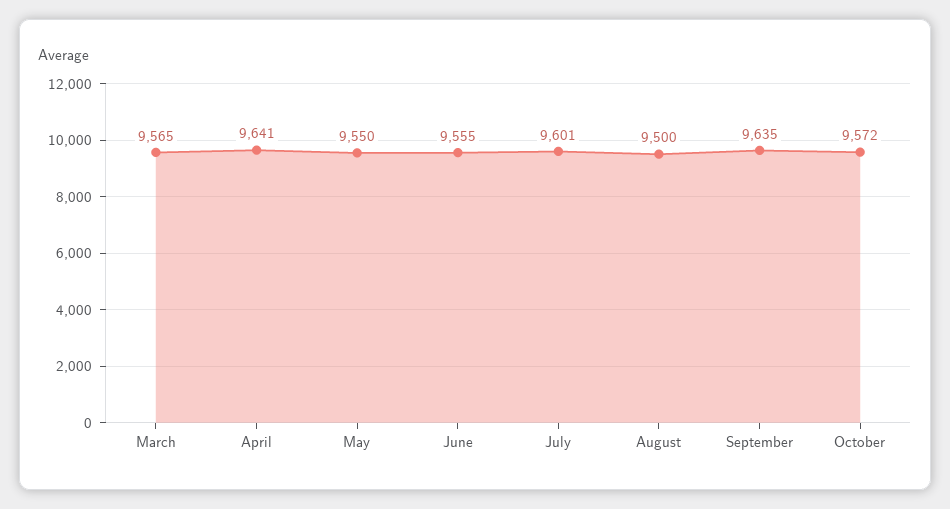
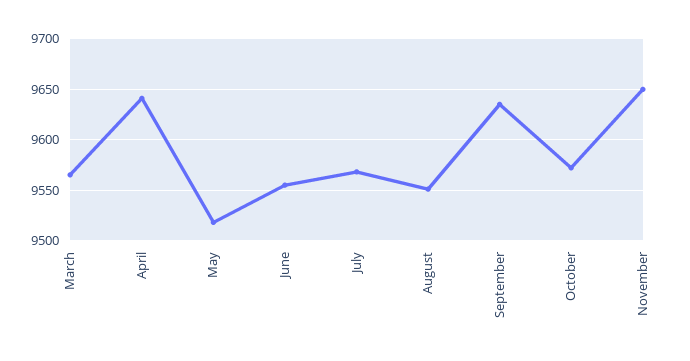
May: 9550 -> 9520
July: 9601 -> 9570
August: 9500 -> 9550
November: none -> 9650

